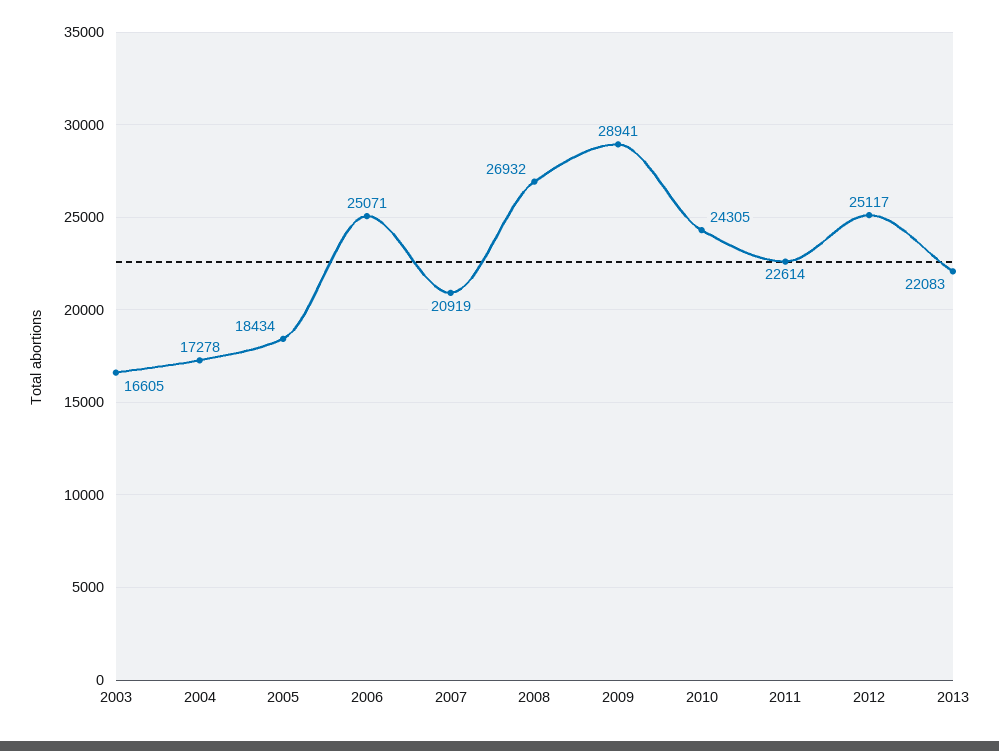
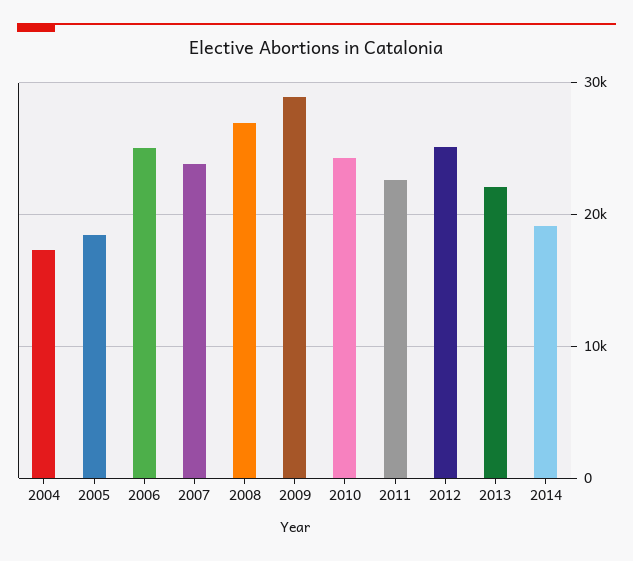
2003: 16605 -> none
2007: 20919 -> 24000
2014: none -> 19000

